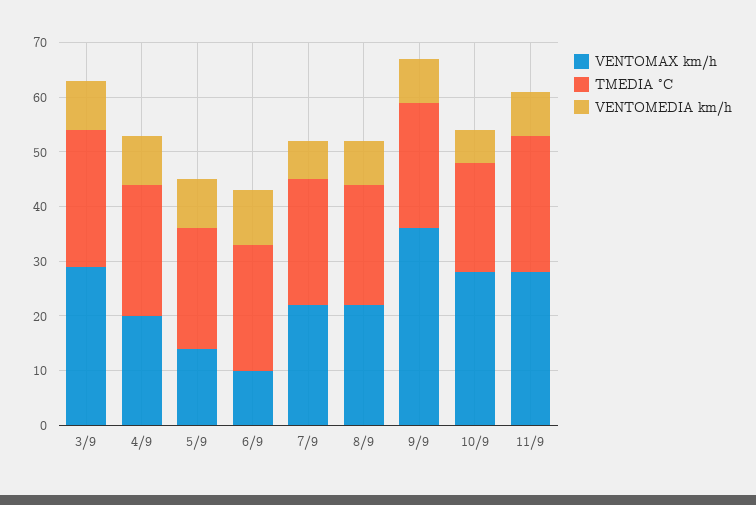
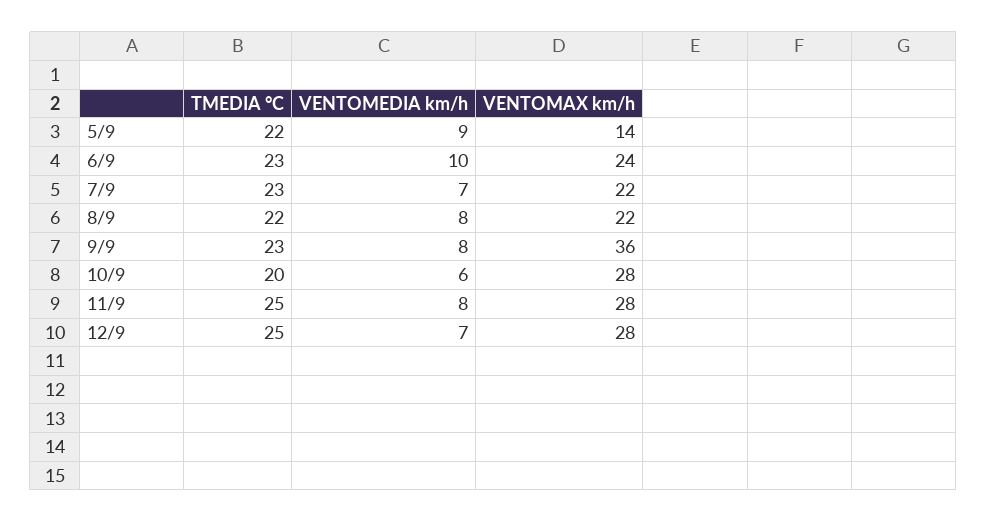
VENTOMAX km/h, 3/9: 30 -> none
TMEDIA °C, 3/9: 25 -> none
VENTOMEDIA km/h, 3/9: 10 -> none
VENTOMAX km/h, 4/9: 20 -> none
TMEDIA °C, 4/9: 25 -> none
VENTOMEDIA km/h, 4/9: 10 -> none
VENTOMAX km/h, 6/9: 10 -> 24
TMEDIA °C, 12/9: none -> 25
VENTOMEDIA km/h, 12/9: none -> 7
VENTOMAX km/h, 12/9: none -> 28

